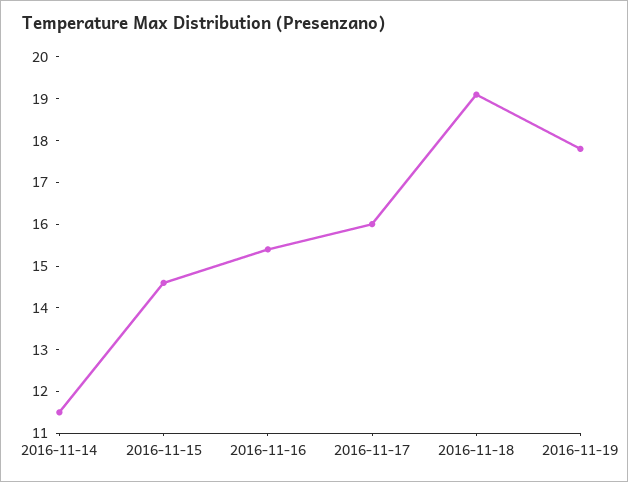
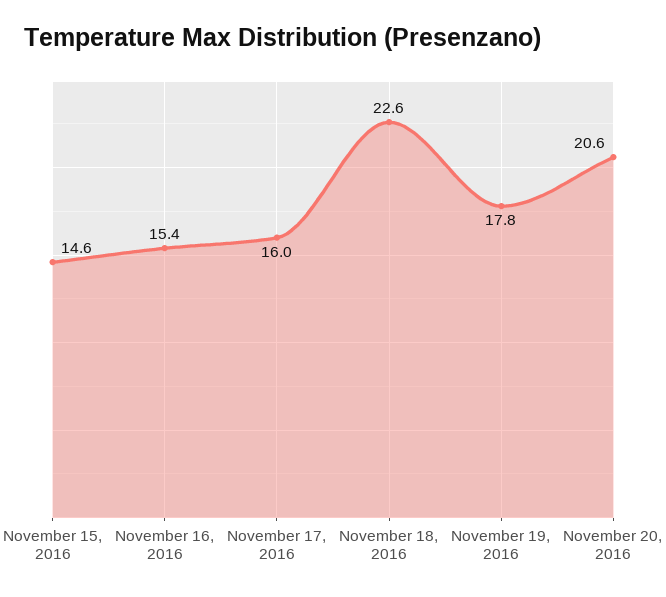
2016-11-14: 11.5 -> none
2016-11-18: 19 -> 22.6
November 20, 2016: none -> 20.6

